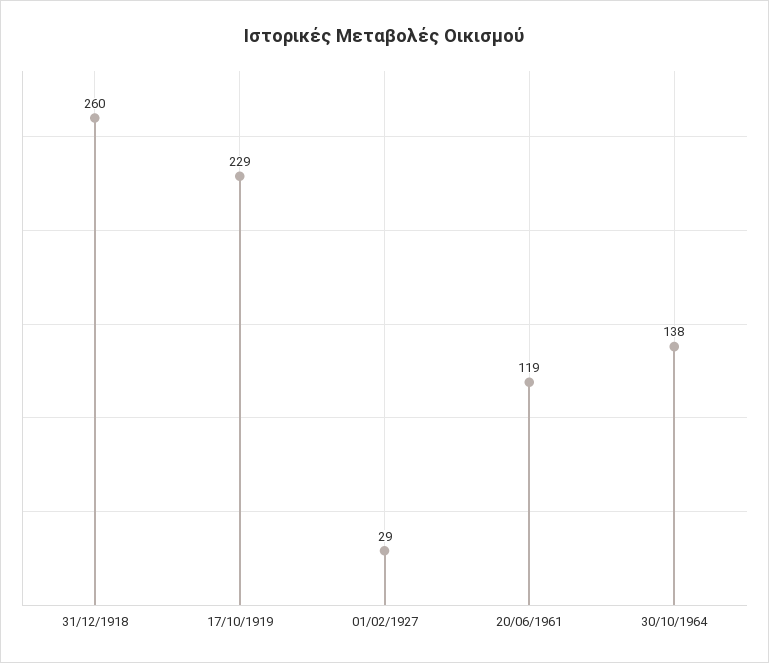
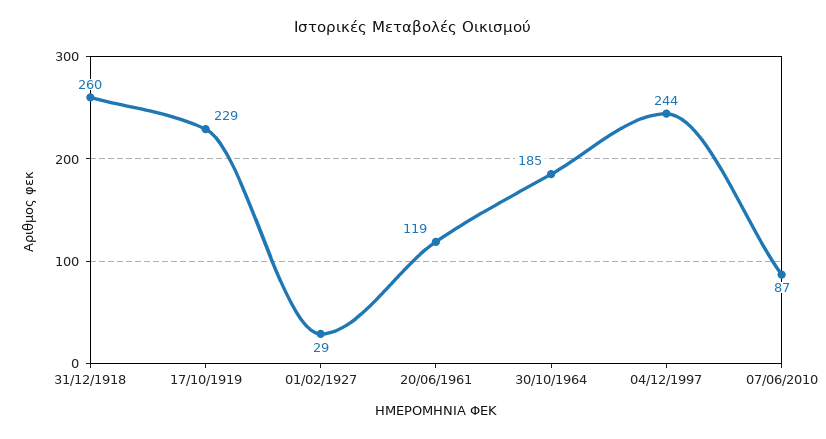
30/10/1964: 138 -> 185
04/12/1997: none -> 244
07/06/2010: none -> 87

